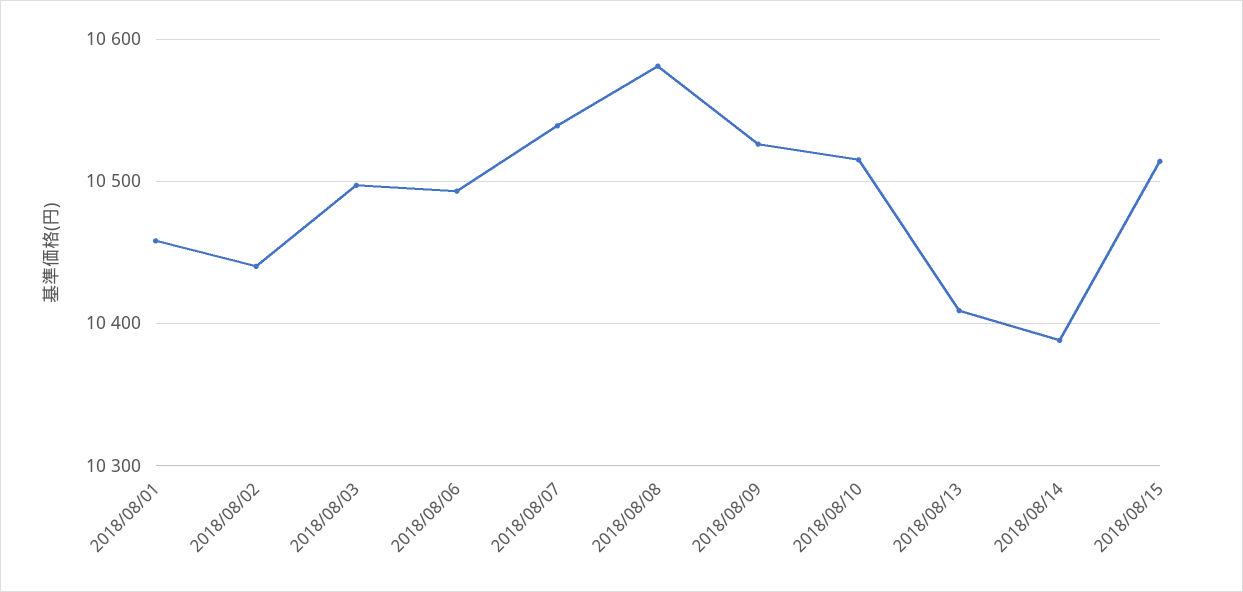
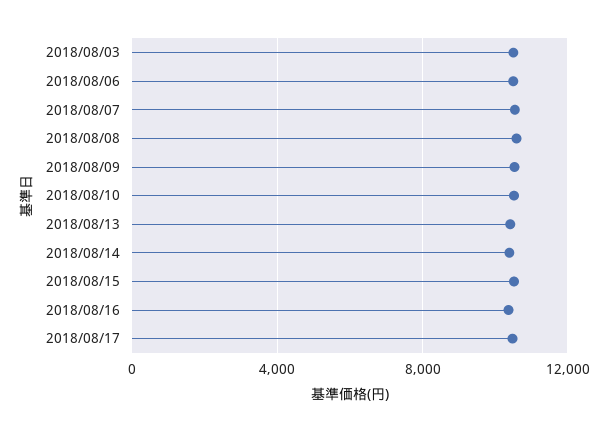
2018/08/01: 10460 -> none
2018/08/02: 10440 -> none
2018/08/16: none -> 10500
2018/08/17: none -> 10500

